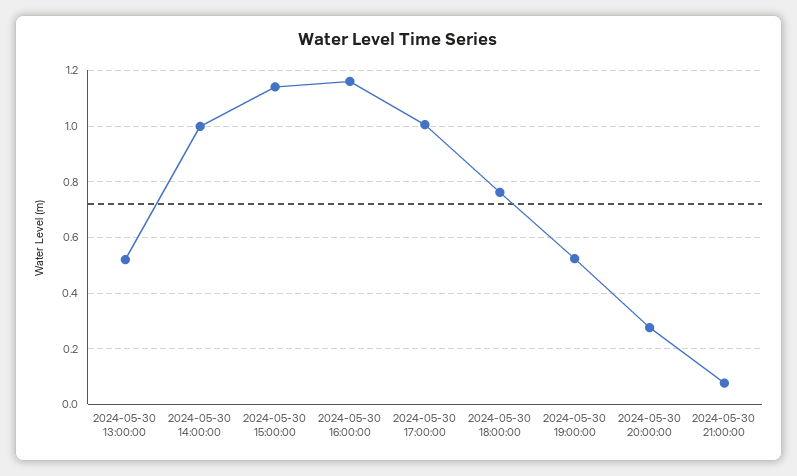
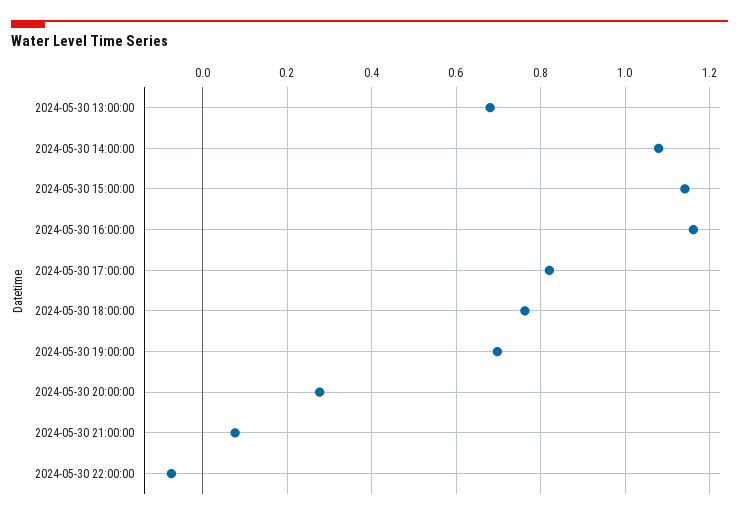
2024-05-30 13:00:00: 0.525 -> 0.68
2024-05-30 14:00:00: 1 -> 1.08
2024-05-30 17:00:00: 1 -> 0.82
2024-05-30 19:00:00: 0.525 -> 0.7
2024-05-30 22:00:00: none -> -0.08

